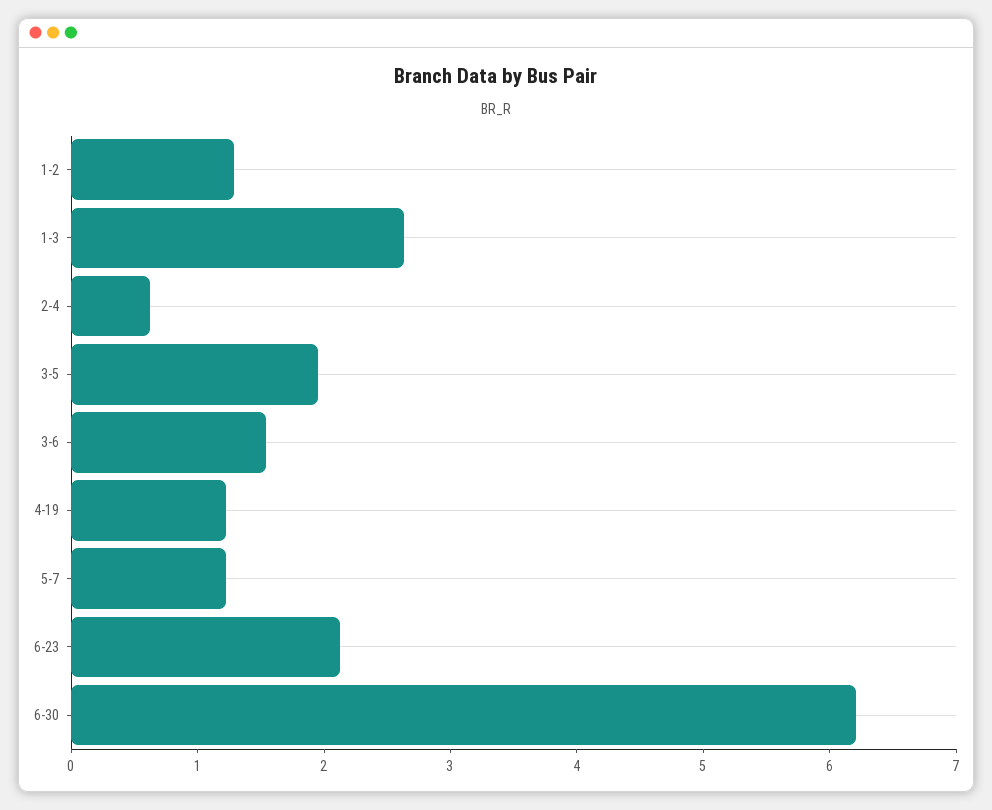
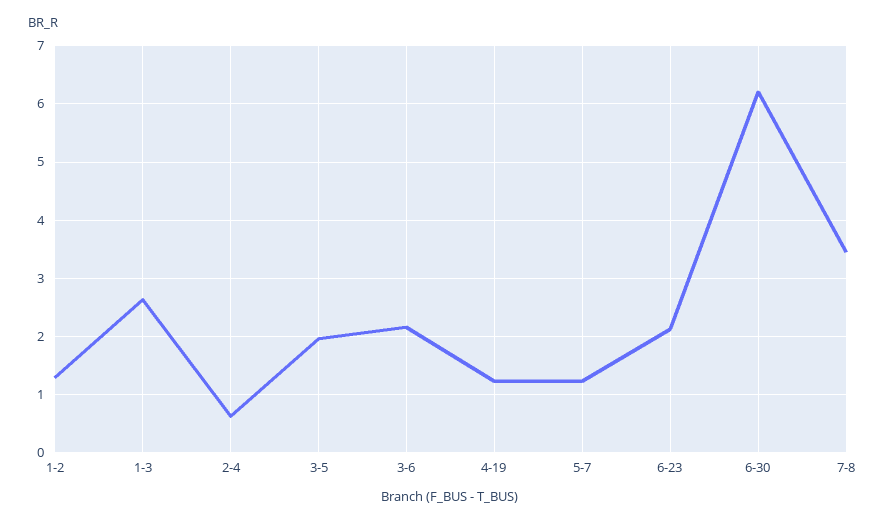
3-6: 1.6 -> 2.2
7-8: none -> 3.4

